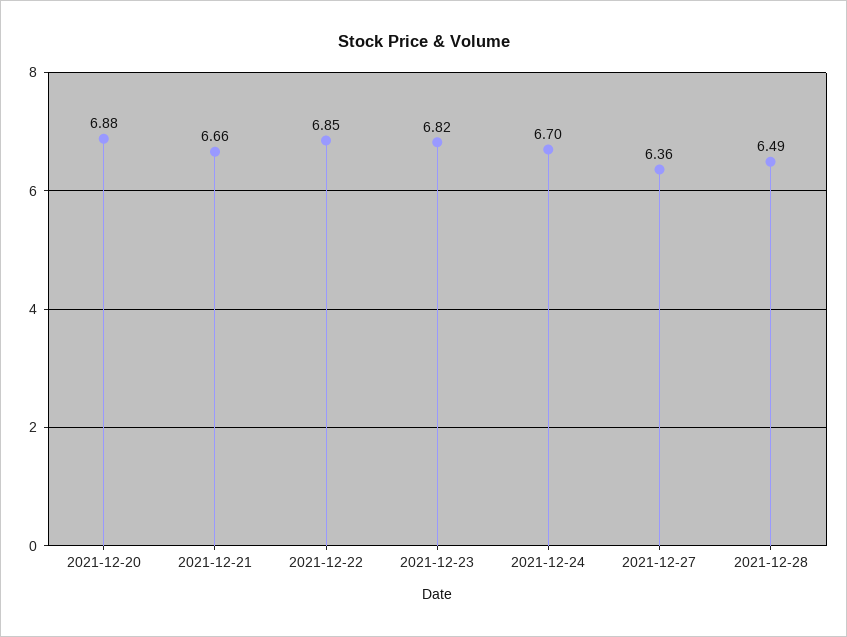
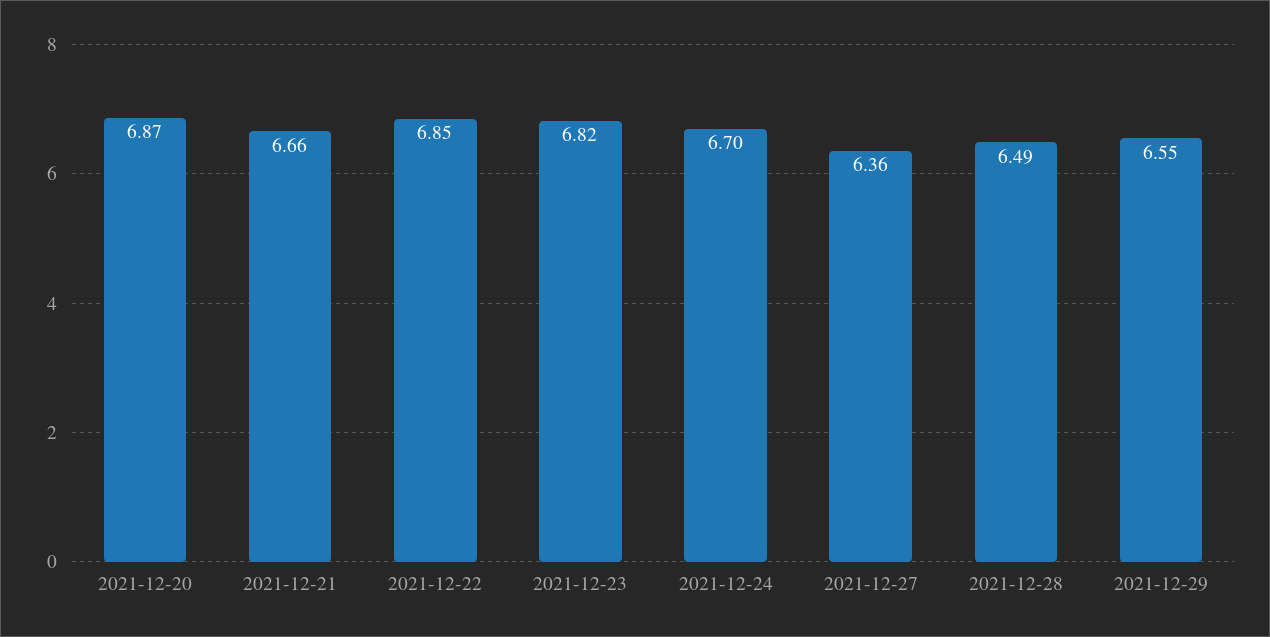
2021-12-20: 6.88 -> 6.87
2021-12-29: none -> 6.55

